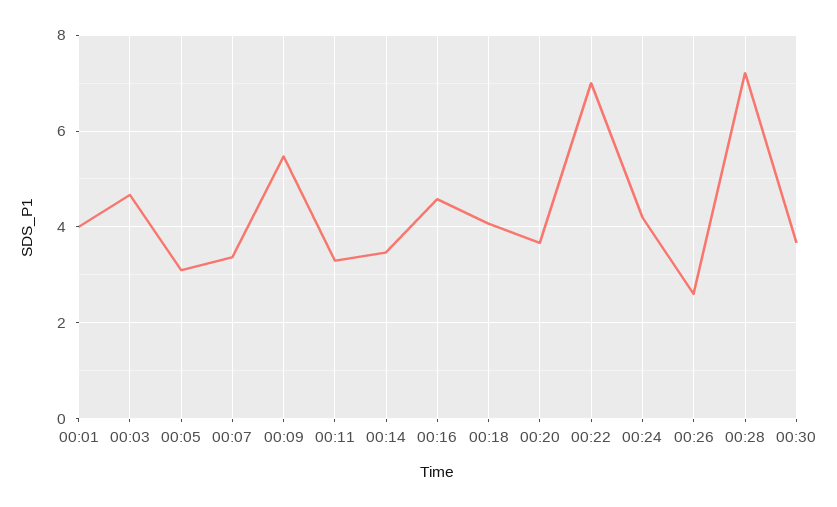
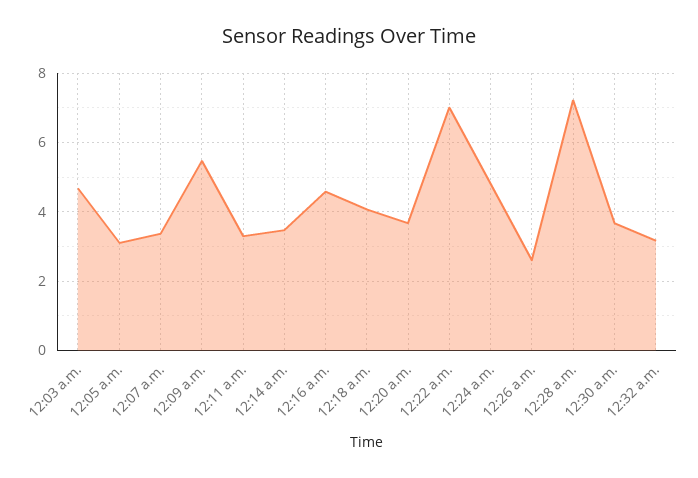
00:01: 4 -> none
00:24: 4.2 -> 4.8
12:32 a.m.: none -> 3.2

